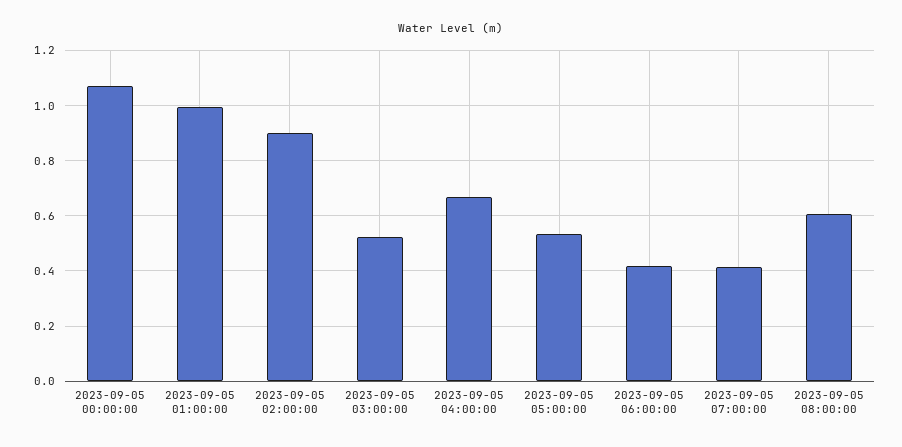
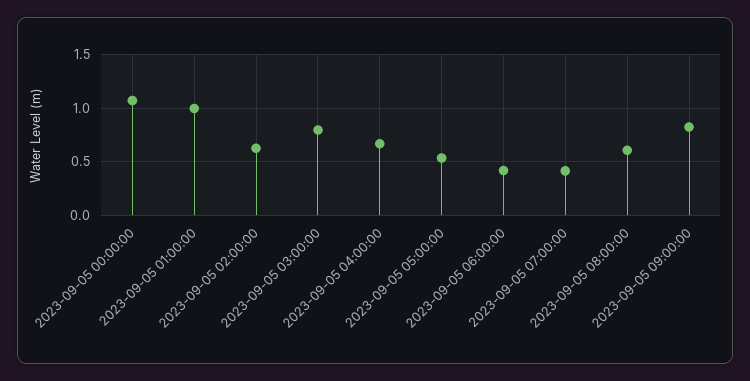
2023-09-05 02:00:00: 0.9 -> 0.6
2023-09-05 03:00:00: 0.525 -> 0.8
2023-09-05 09:00:00: none -> 0.8

